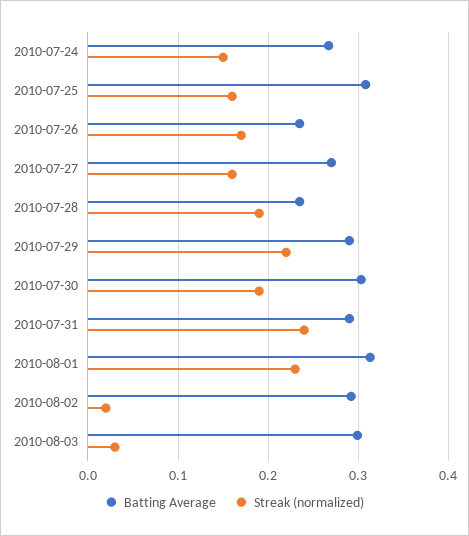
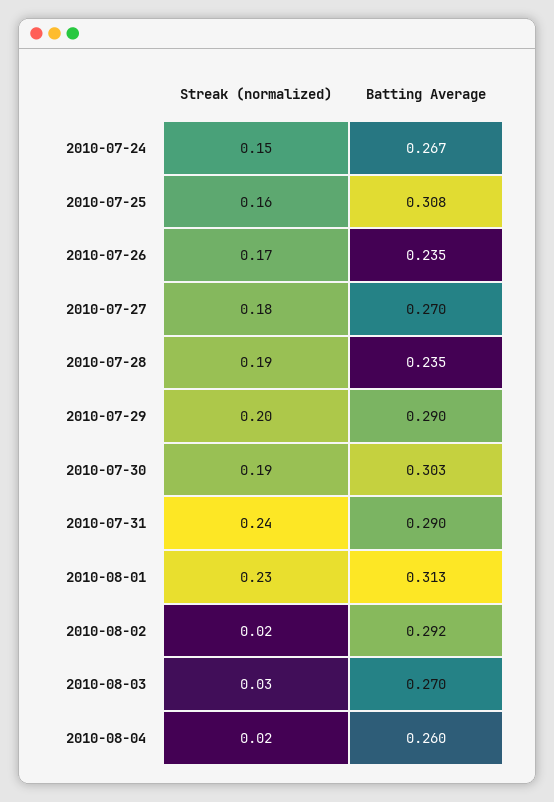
Streak (normalized), 2010-07-27: 0.16 -> 0.18
Streak (normalized), 2010-07-29: 0.22 -> 0.2
Batting Average, 2010-08-03: 0.3 -> 0.27
Streak (normalized), 2010-08-04: none -> 0.02
Batting Average, 2010-08-04: none -> 0.26

